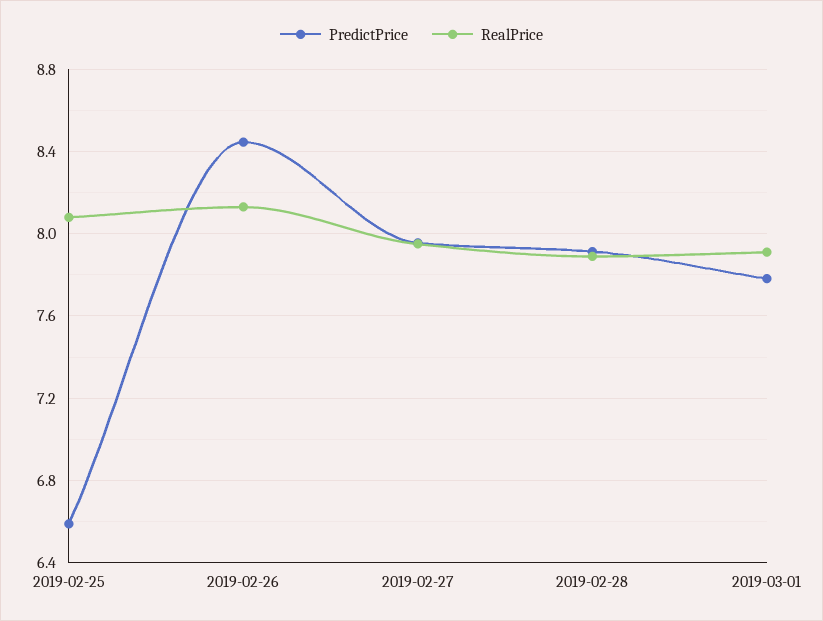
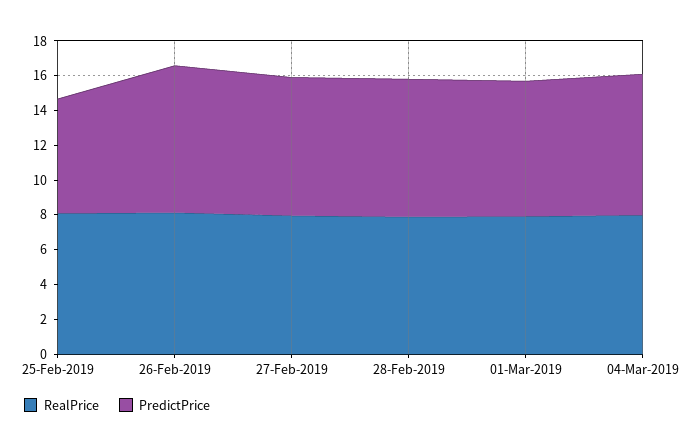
RealPrice, 04-Mar-2019: none -> 8
PredictPrice, 04-Mar-2019: none -> 8

